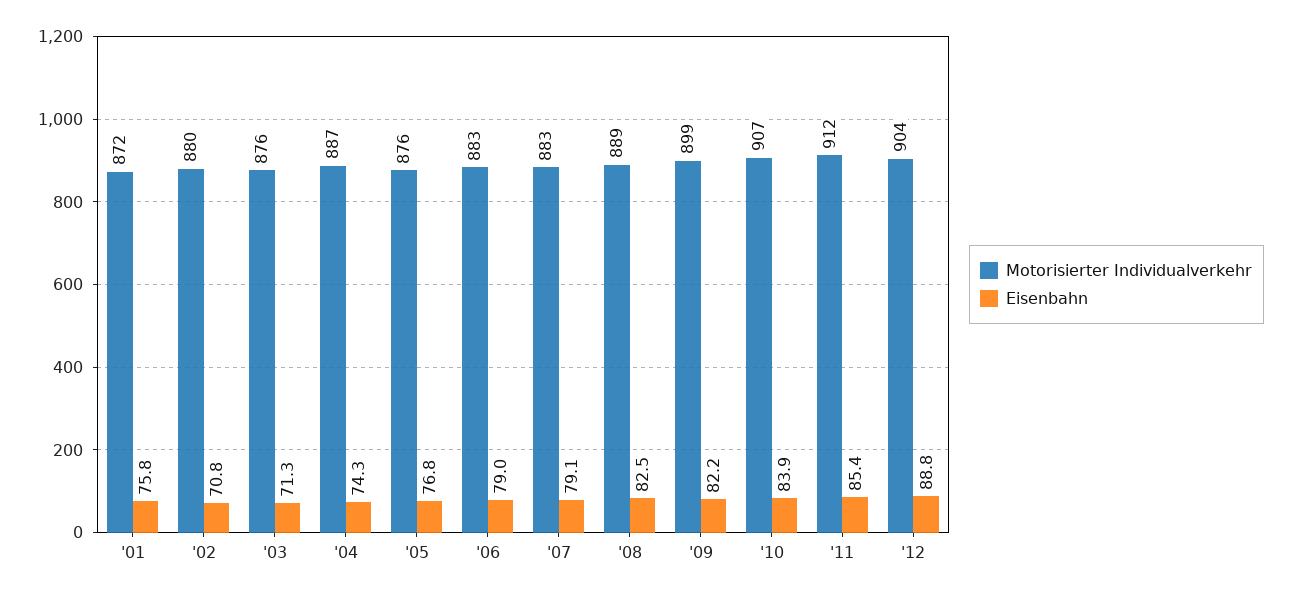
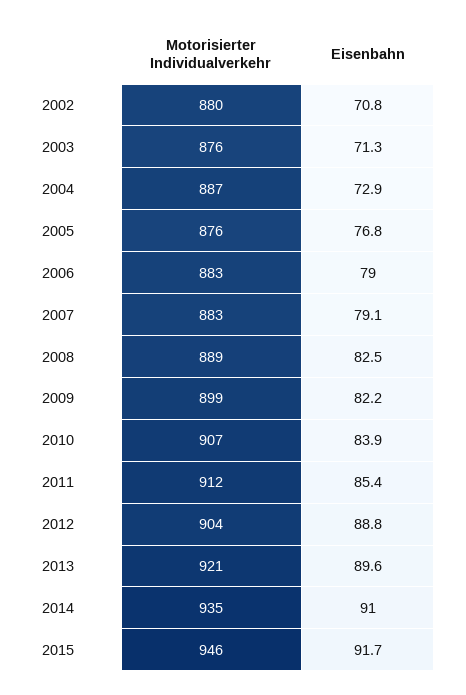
Motorisierter Individualverkehr, '01: 872 -> none
Eisenbahn, '01: 75.8 -> none
Eisenbahn, '04: 74.3 -> 72.9
Motorisierter Individualverkehr, 2013: none -> 921
Eisenbahn, 2013: none -> 89.6
Motorisierter Individualverkehr, 2014: none -> 935
Eisenbahn, 2014: none -> 91
Motorisierter Individualverkehr, 2015: none -> 946
Eisenbahn, 2015: none -> 91.7

